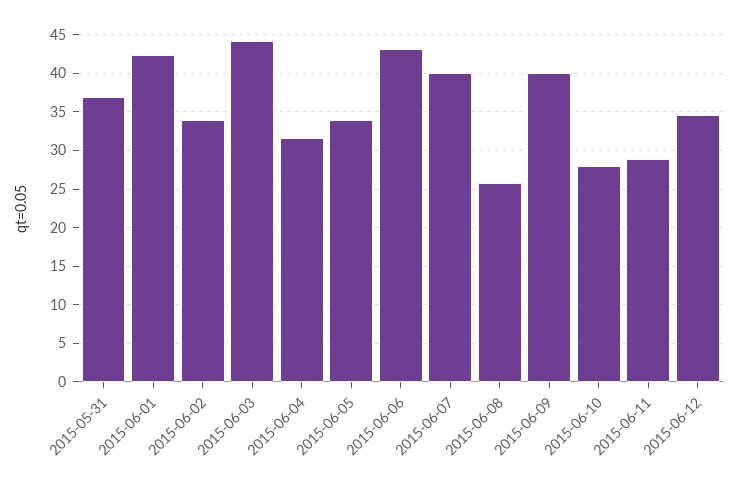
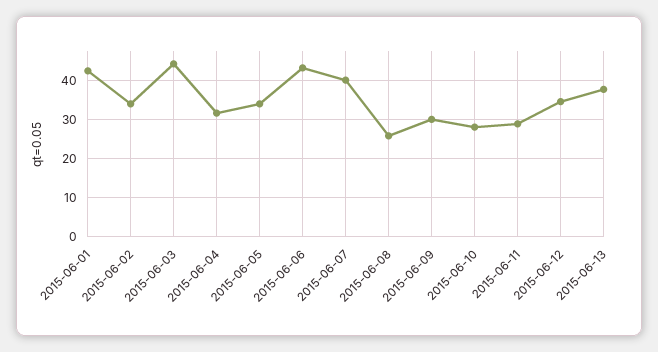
2015-05-31: 37 -> none
2015-06-09: 40 -> 30
2015-06-13: none -> 38

